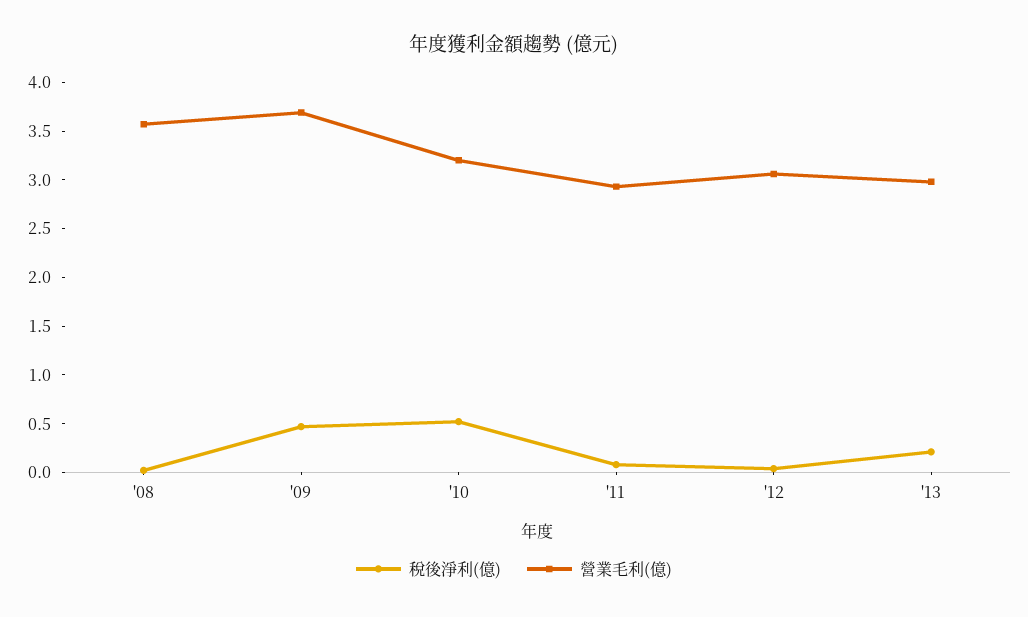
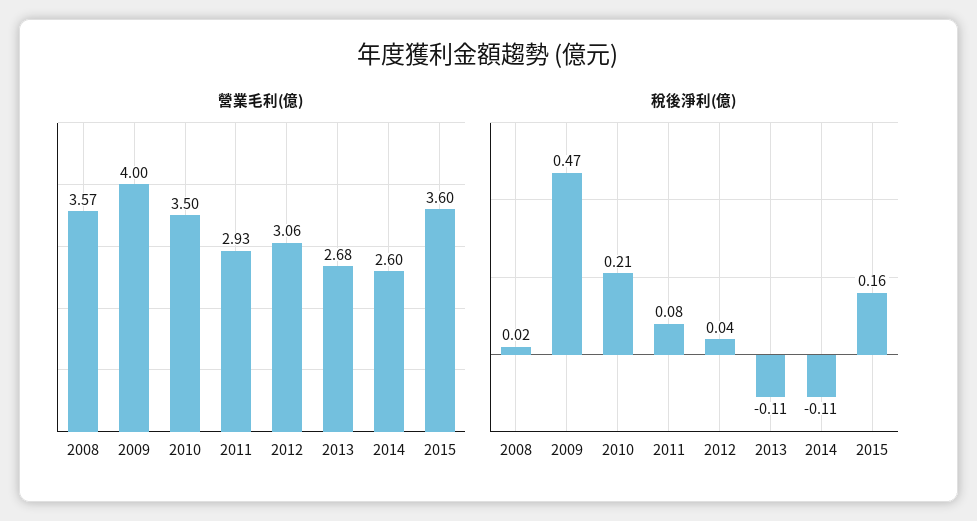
營業毛利(億), '09: 3.7 -> 4
稅後淨利(億), '10: 0.5 -> 0.21
營業毛利(億), '10: 3.2 -> 3.5
稅後淨利(億), '13: 0.2 -> -0.11
營業毛利(億), '13: 3 -> 2.68
營業毛利(億), 2014: none -> 2.6
營業毛利(億), 2015: none -> 3.6
稅後淨利(億), 2014: none -> -0.11
稅後淨利(億), 2015: none -> 0.16

